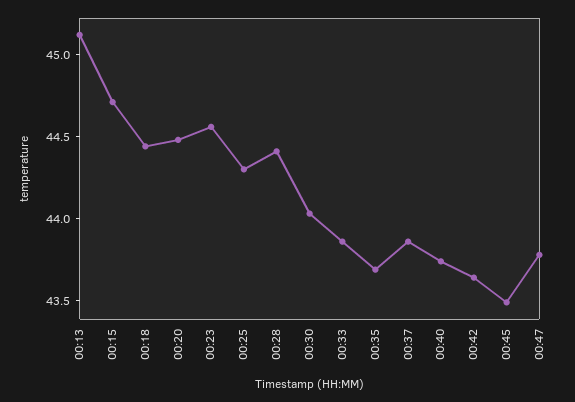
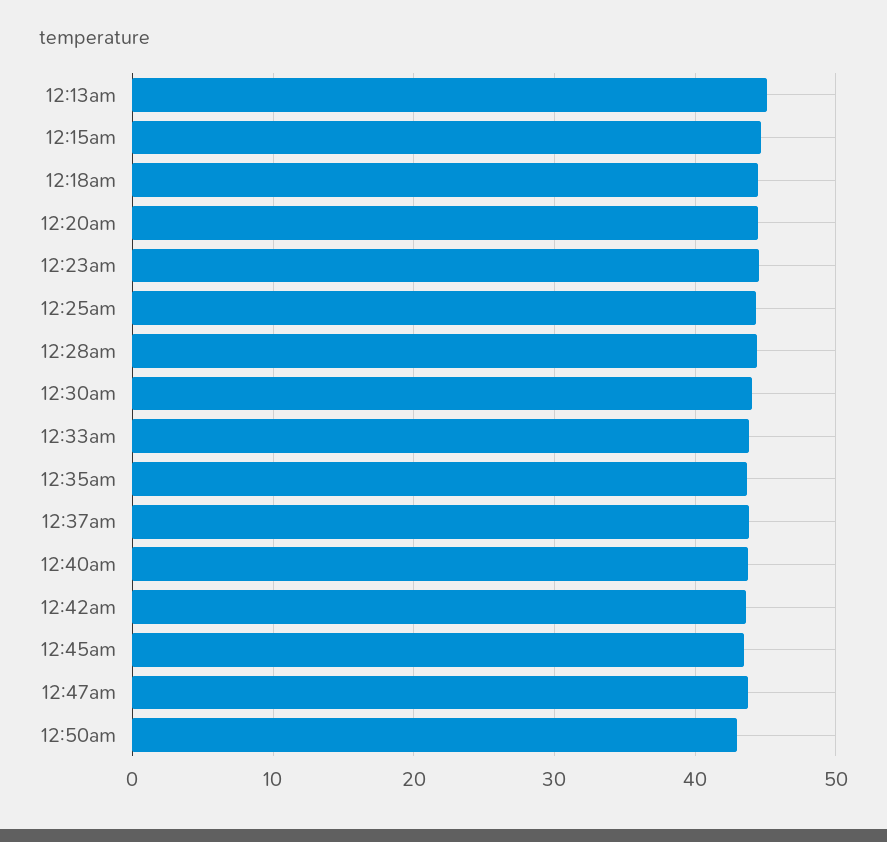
12:50am: none -> 43

